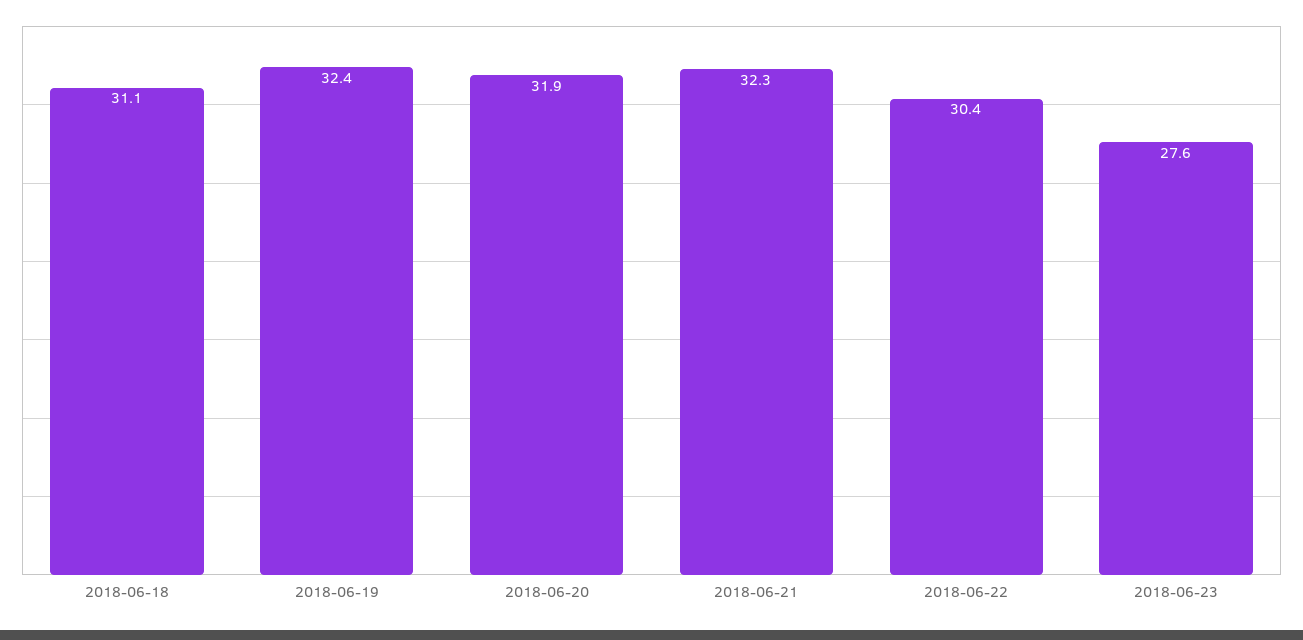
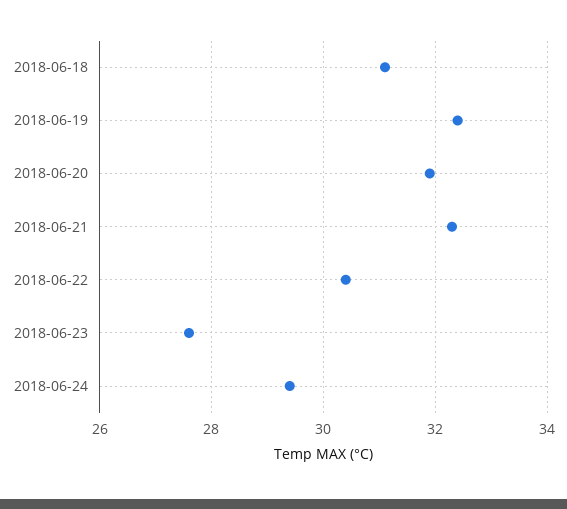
2018-06-24: none -> 29.5

